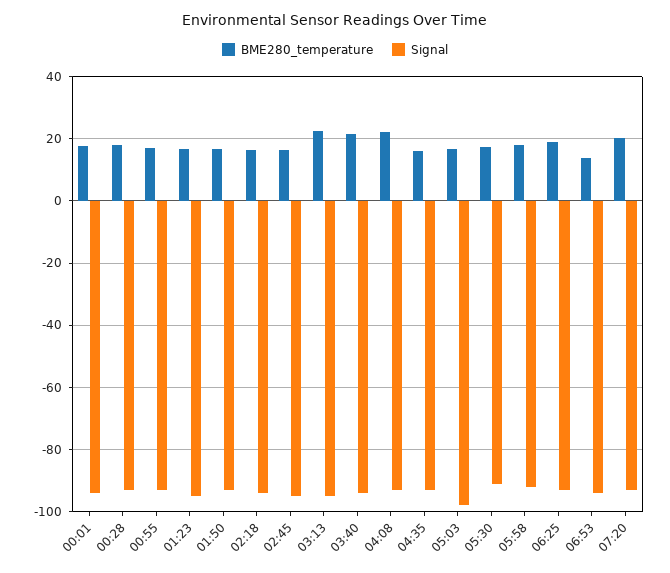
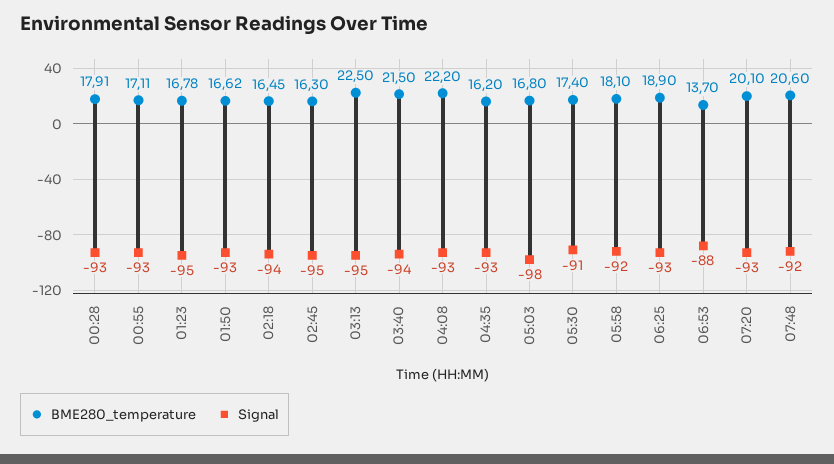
BME280_temperature, 00:01: 18 -> none
Signal, 00:01: -94 -> none
Signal, 06:53: -94 -> -88
BME280_temperature, 07:48: none -> 20.6
Signal, 07:48: none -> -92

